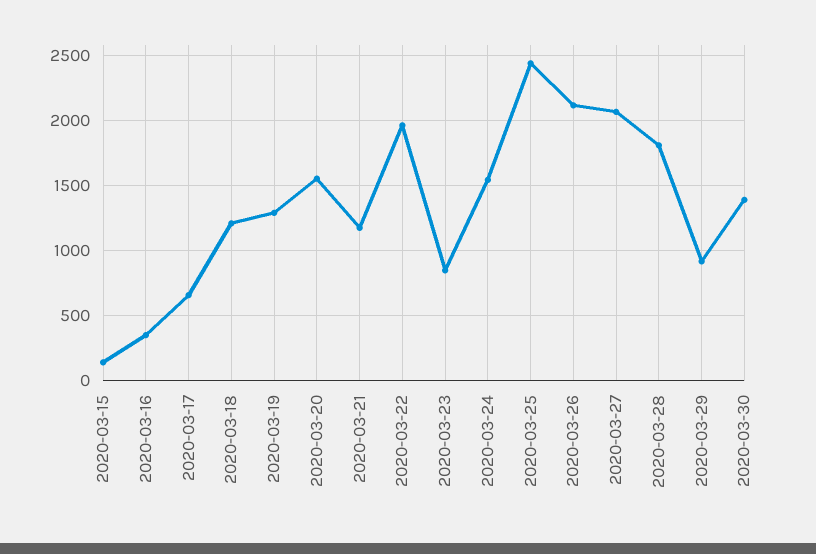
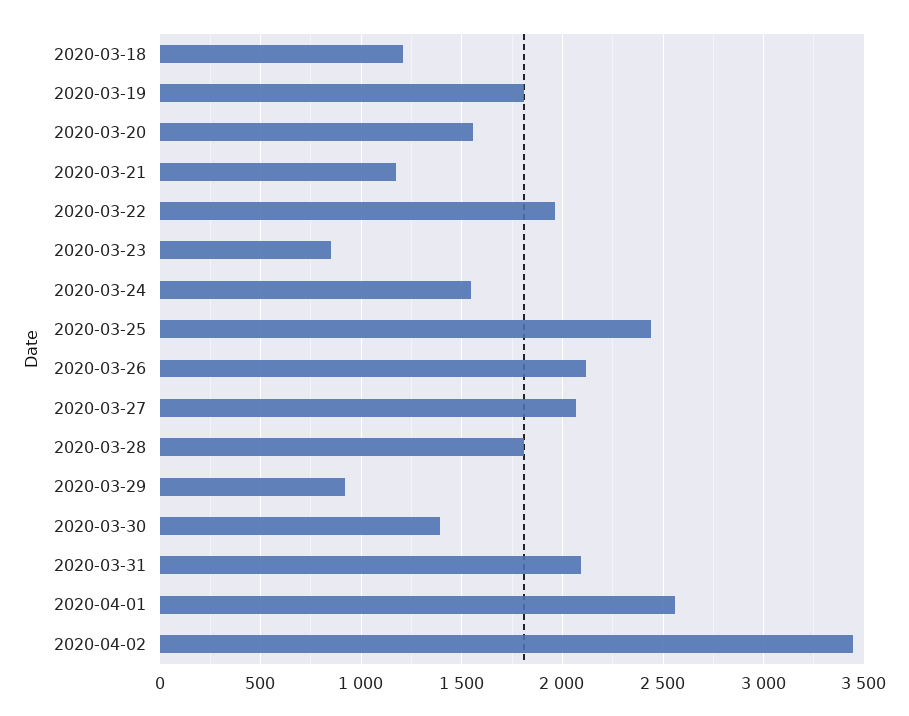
2020-03-15: 150 -> none
2020-03-16: 350 -> none
2020-03-17: 650 -> none
2020-03-19: 1300 -> 1800
2020-03-31: none -> 2100
2020-04-01: none -> 2550
2020-04-02: none -> 3450

